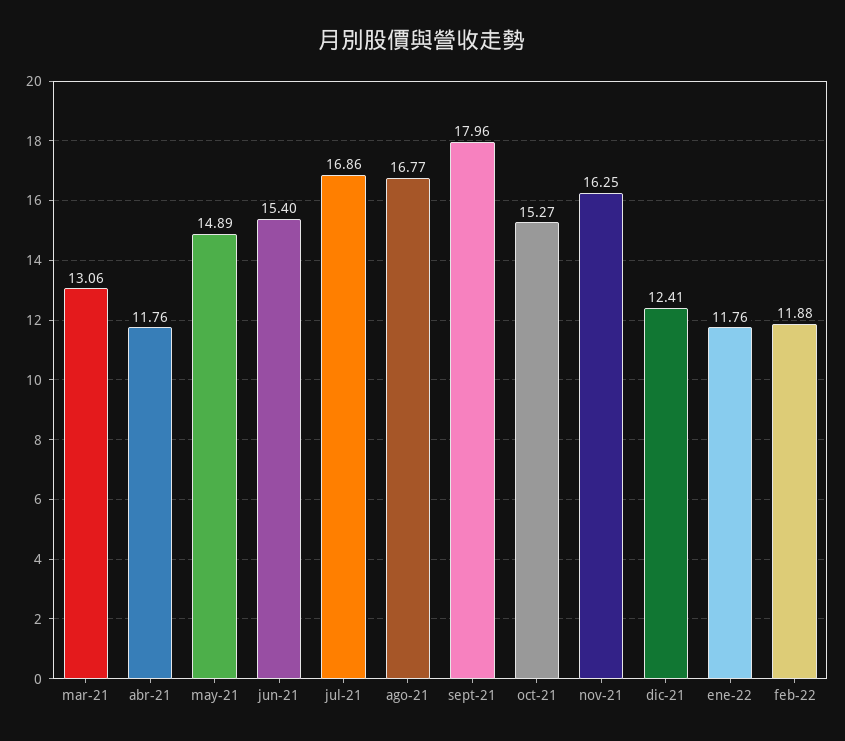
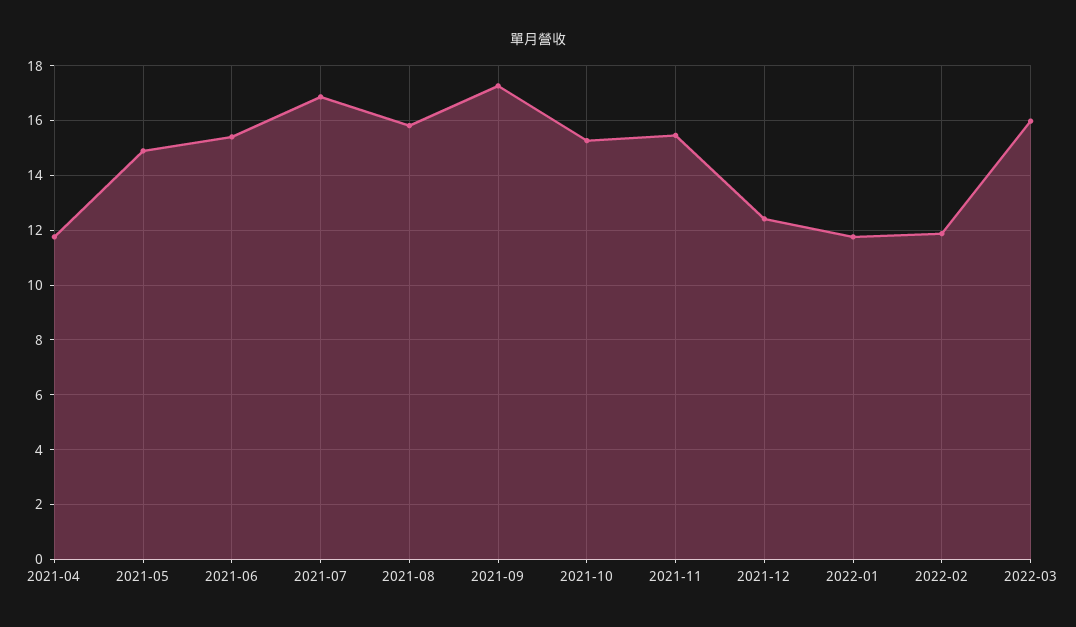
mar-21: 13.06 -> none
ago-21: 16.77 -> 15.75
sept-21: 17.96 -> 17.25
nov-21: 16.25 -> 15.5
2022-03: none -> 16

